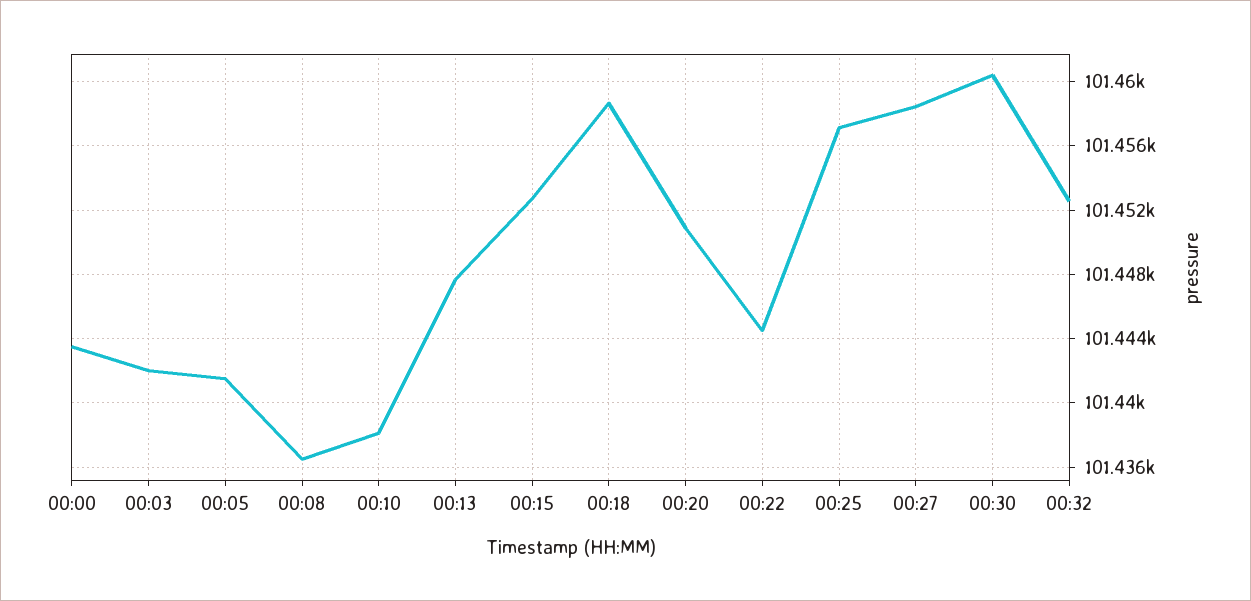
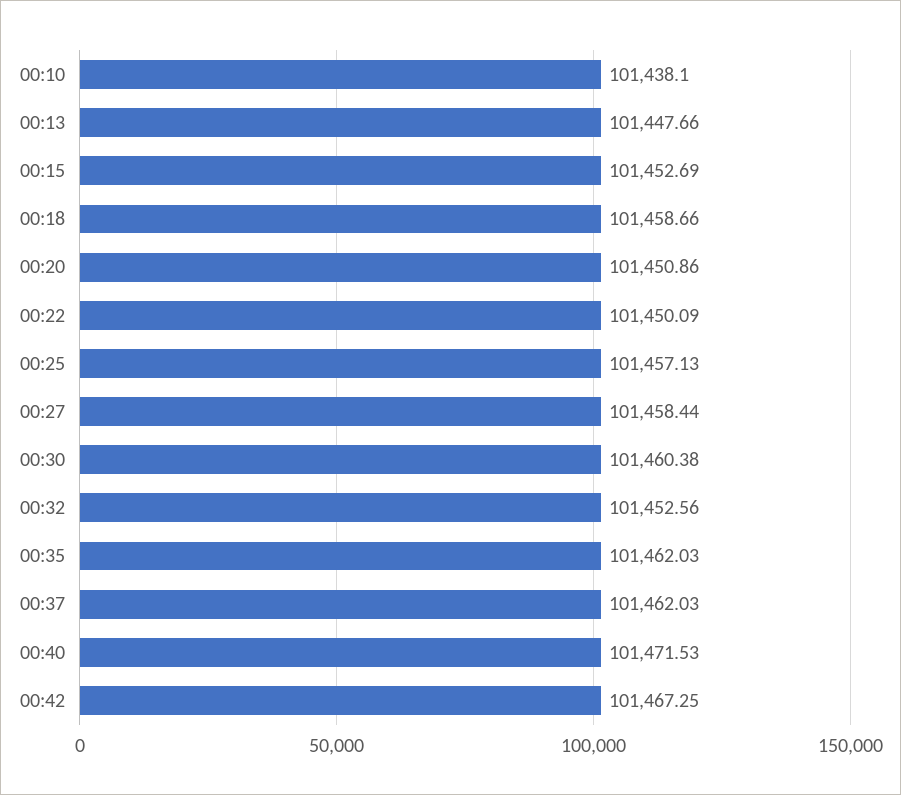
00:00: 101443.5 -> none
00:03: 101442 -> none
00:05: 101441.5 -> none
00:08: 101436.5 -> none
00:22: 101444.5 -> 101450.09
00:35: none -> 101462.03
00:37: none -> 101462.03
00:40: none -> 101471.53
00:42: none -> 101467.25

